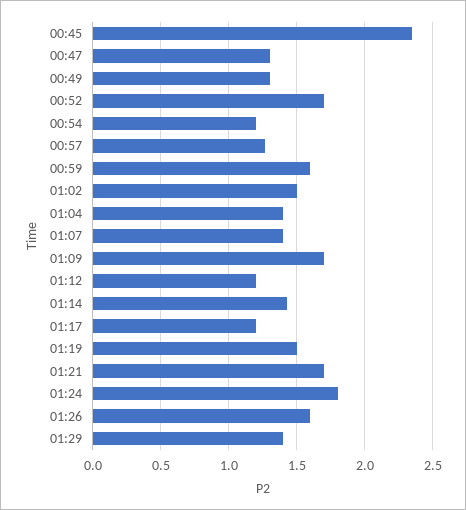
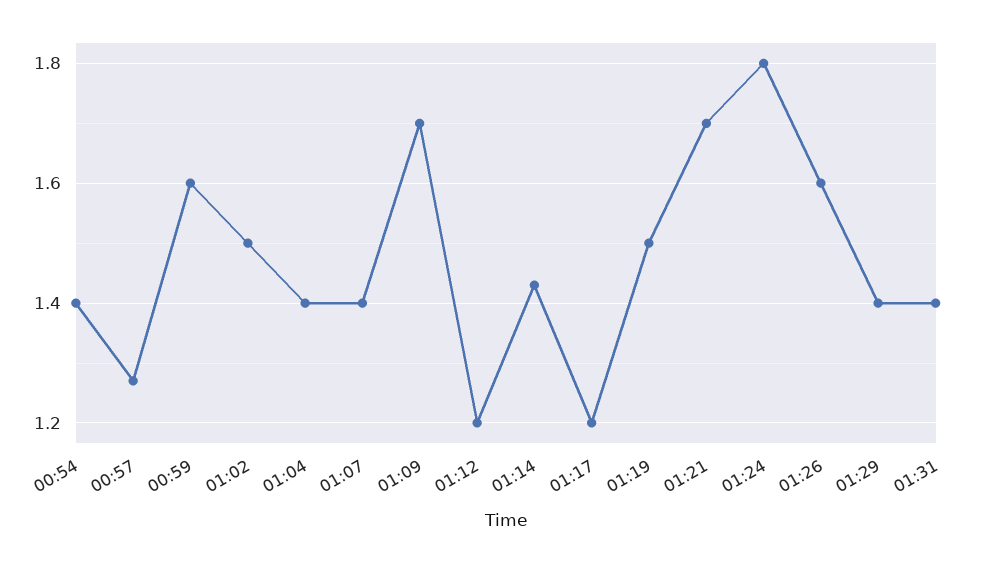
00:45: 2.35 -> none
00:47: 1.3 -> none
00:49: 1.3 -> none
00:52: 1.7 -> none
00:54: 1.2 -> 1.4
01:31: none -> 1.4

